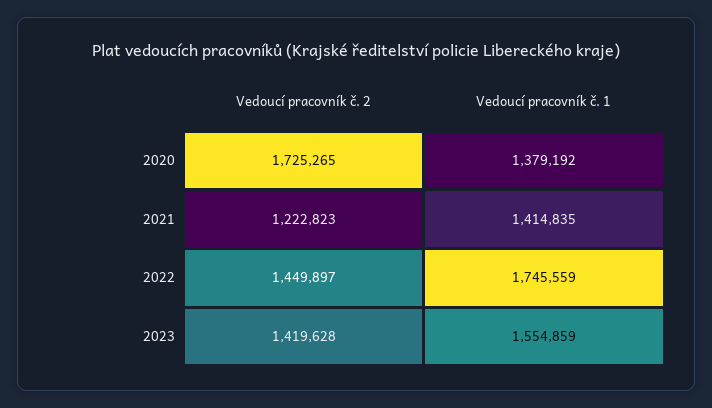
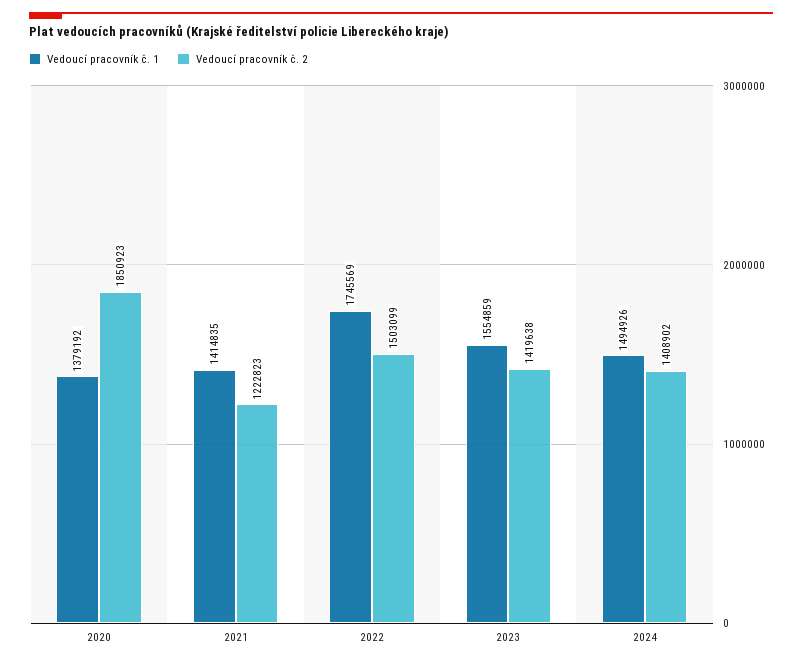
Vedoucí pracovník č. 2, 2020: 1725265 -> 1850923
Vedoucí pracovník č. 2, 2022: 1449897 -> 1503099
Vedoucí pracovník č. 1, 2022: 1745559 -> 1745569
Vedoucí pracovník č. 2, 2023: 1419628 -> 1419638
Vedoucí pracovník č. 1, 2024: none -> 1494926
Vedoucí pracovník č. 2, 2024: none -> 1408902

